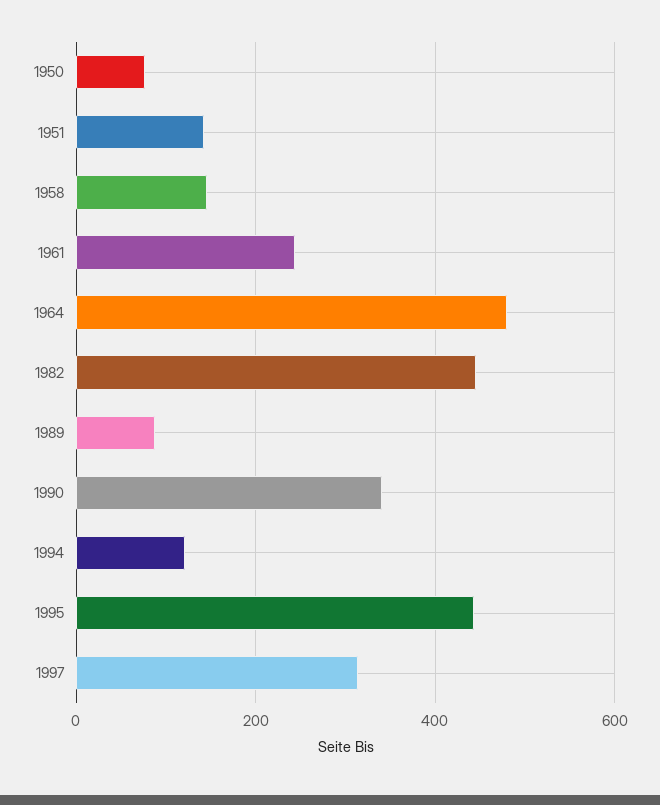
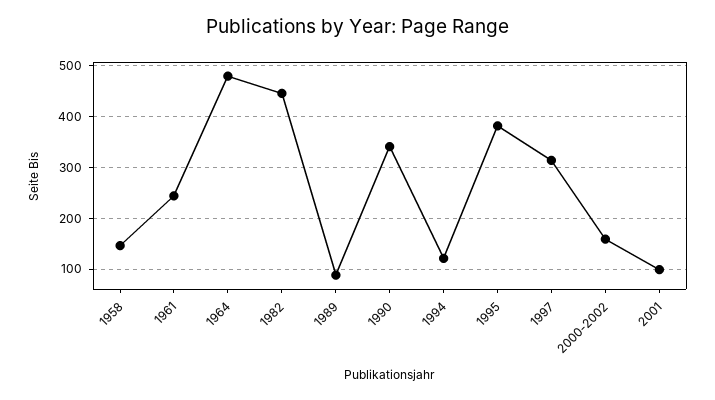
1950: 80 -> none
1951: 140 -> none
1995: 440 -> 380
2000-2002: none -> 160
2001: none -> 100

